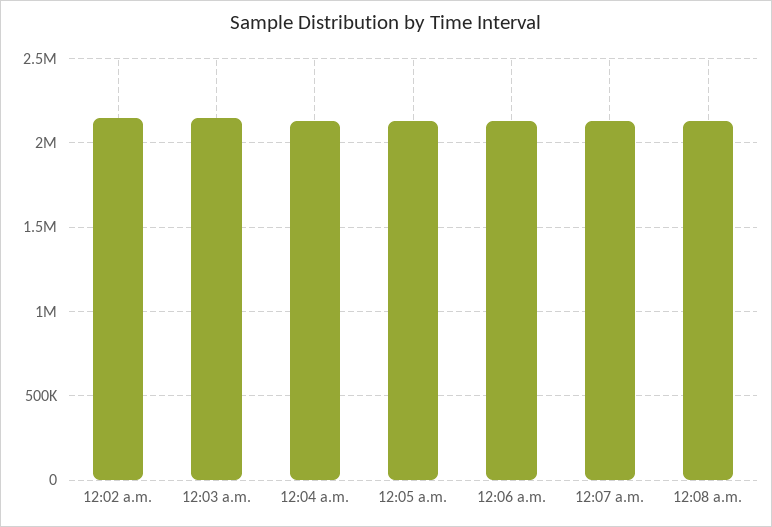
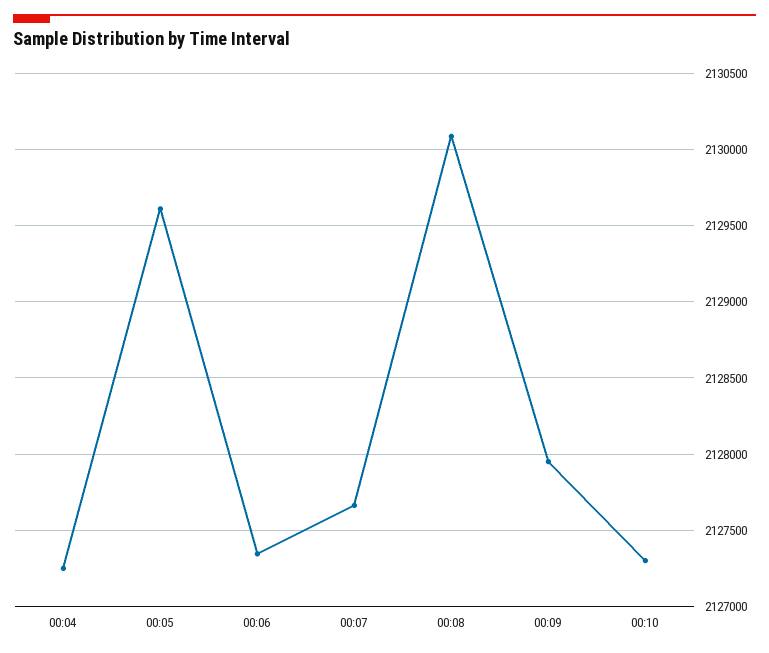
12:02 a.m.: 2150000 -> none
12:03 a.m.: 2150000 -> none
00:09: none -> 2127950
00:10: none -> 2127300

